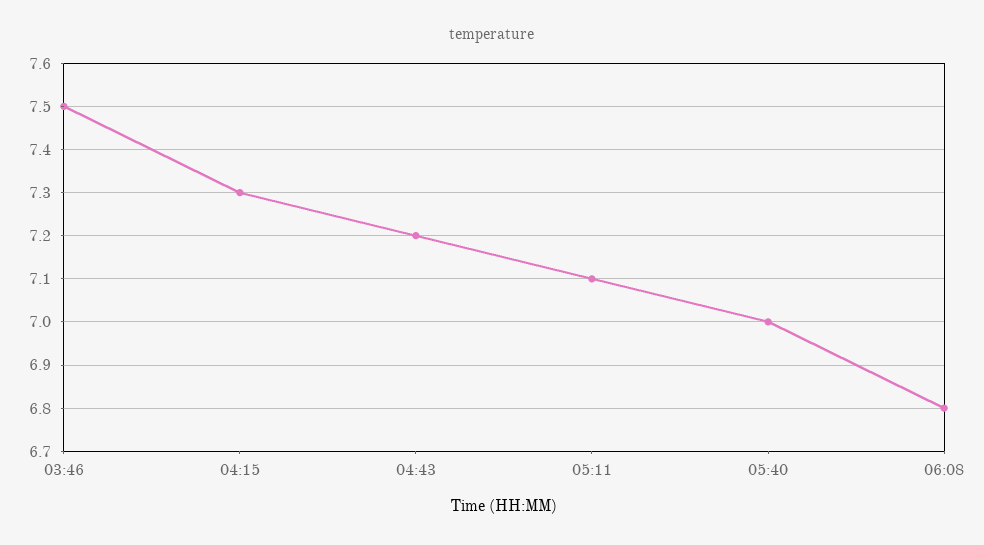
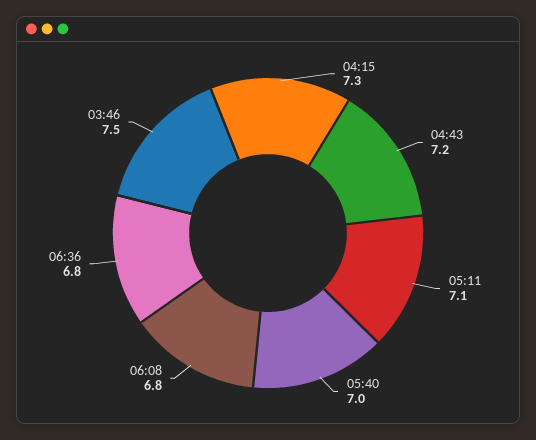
06:36: none -> 6.8

